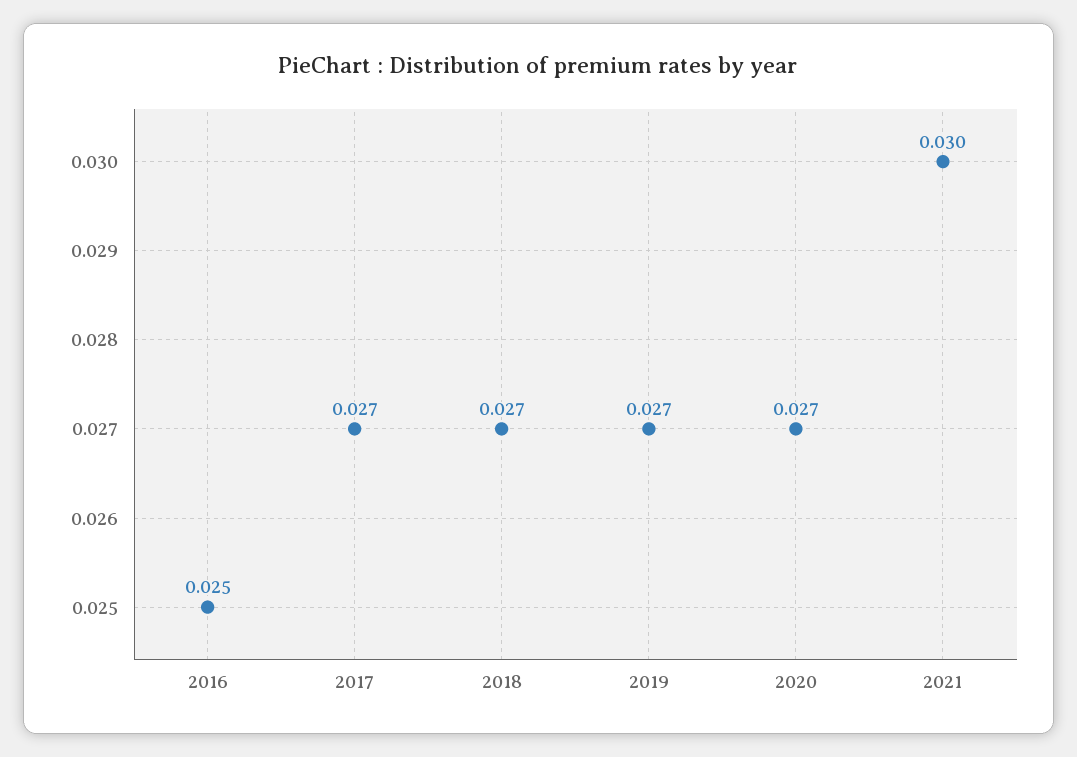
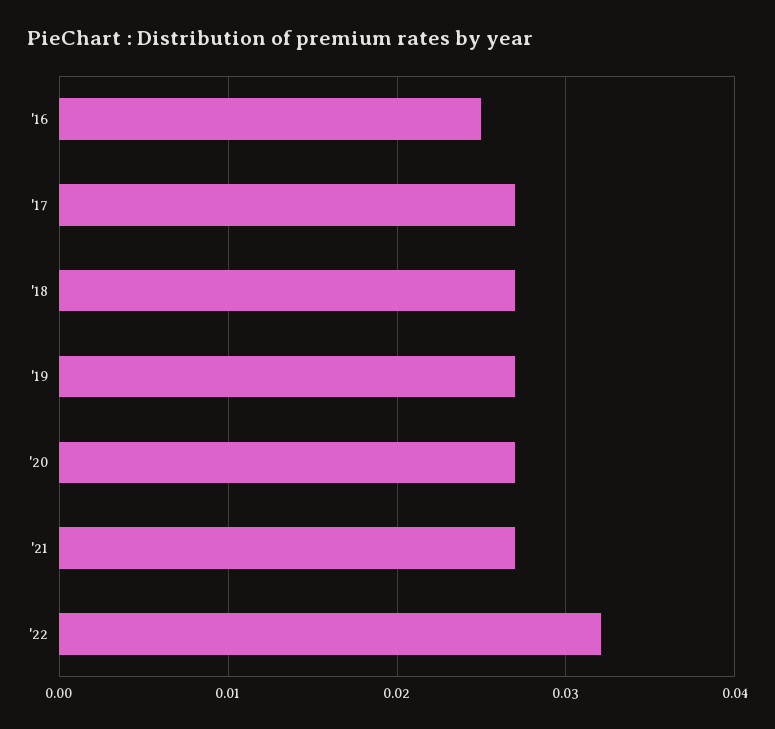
2021: 0.03 -> 0.027
'22: none -> 0.032

